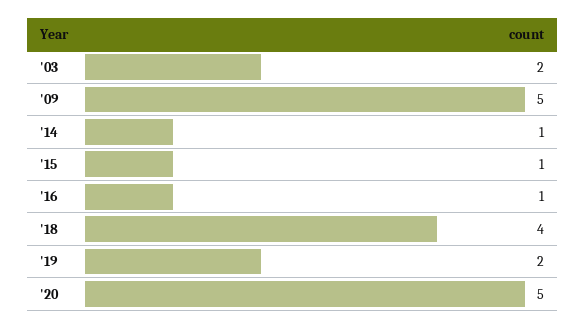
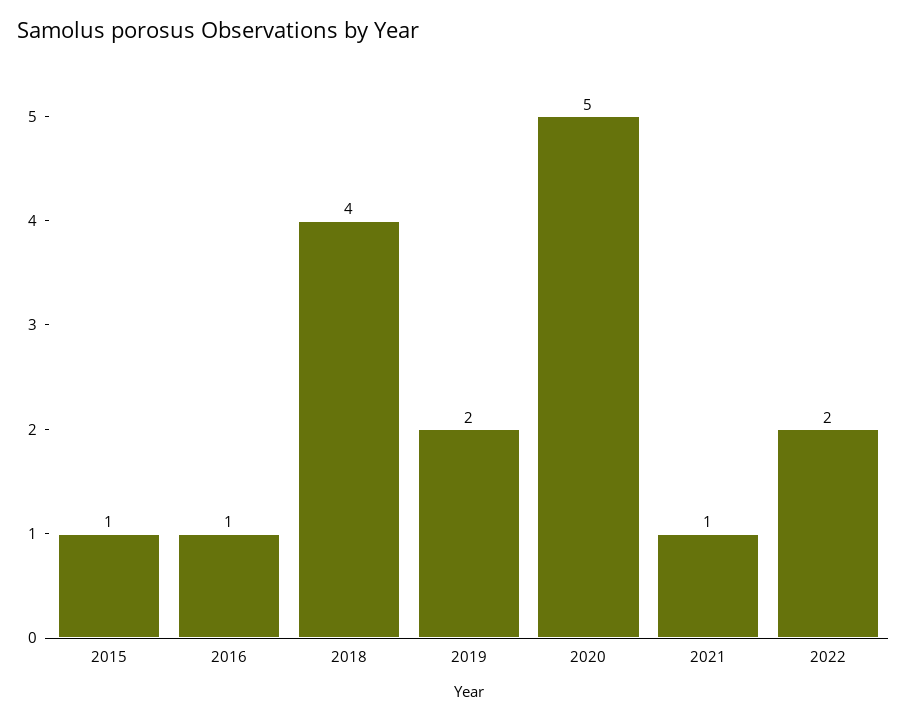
'03: 2 -> none
'09: 5 -> none
'14: 1 -> none
2021: none -> 1
2022: none -> 2

